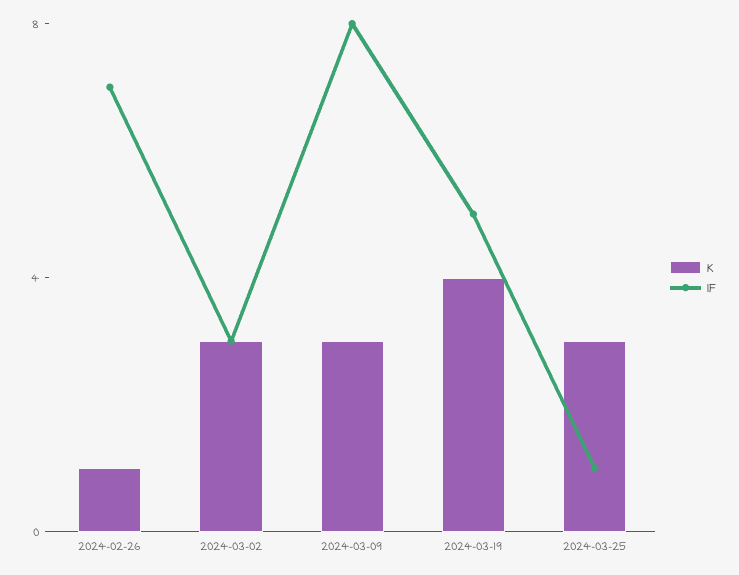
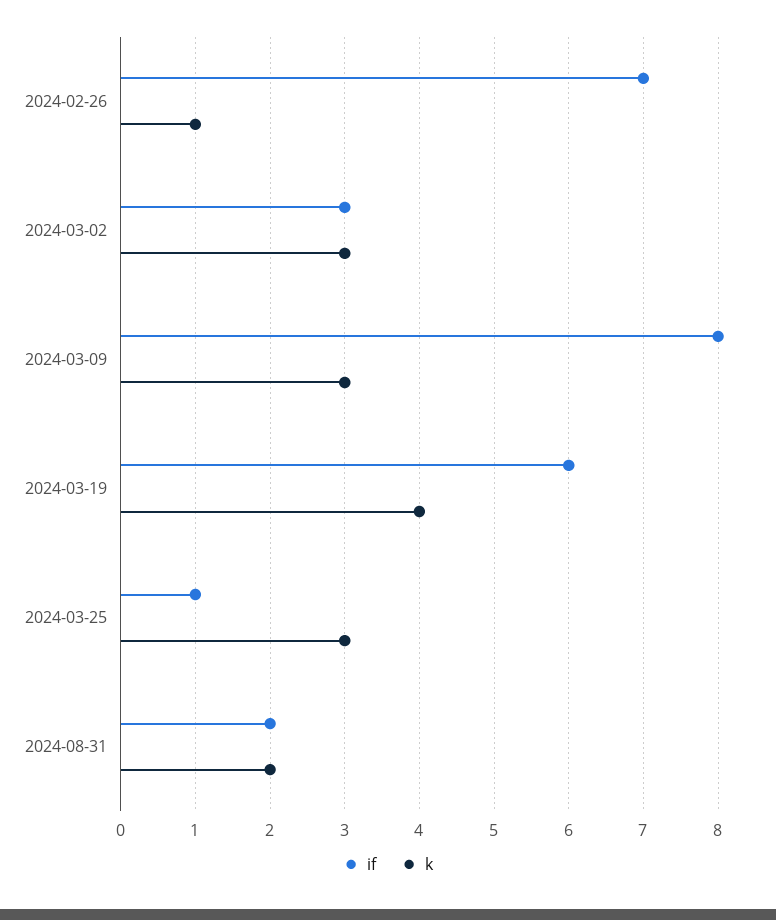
IF, 2024-03-19: 5 -> 6
IF, 2024-08-31: none -> 2
K, 2024-08-31: none -> 2

